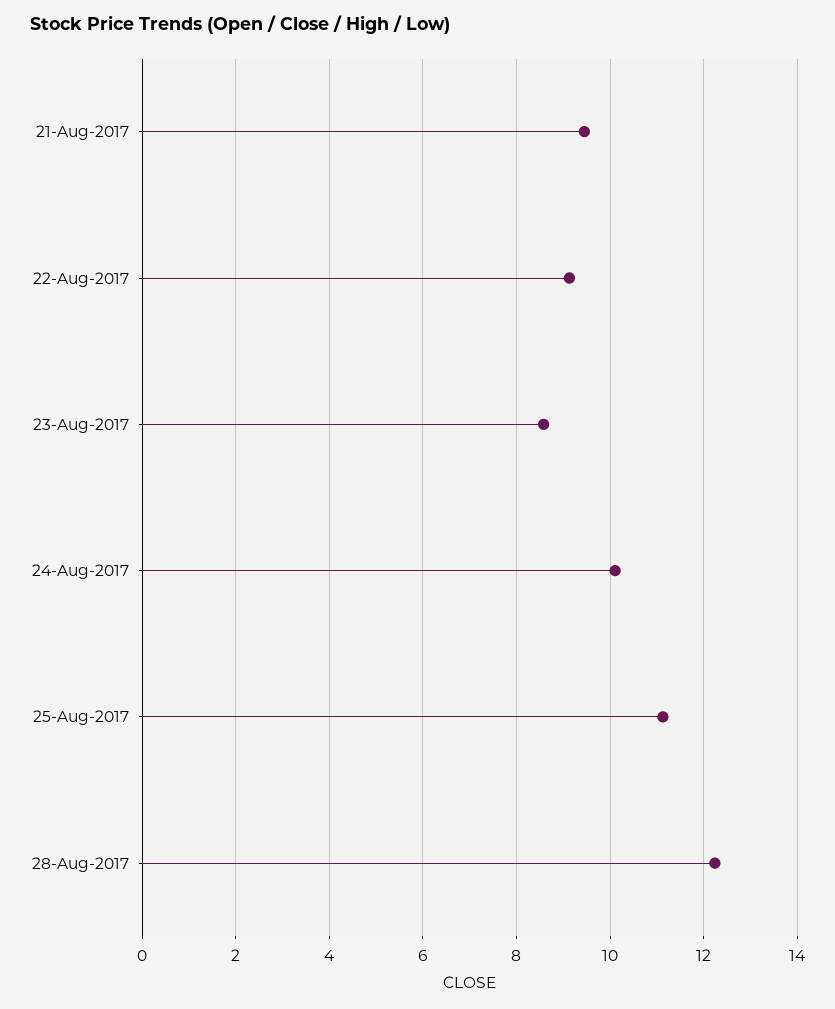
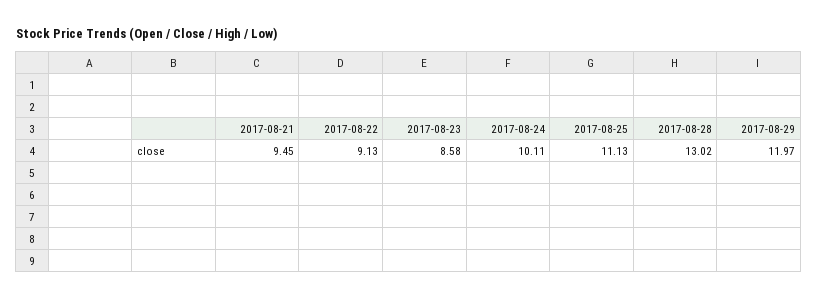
28-Aug-2017: 12.2 -> 13.02
2017-08-29: none -> 11.97

